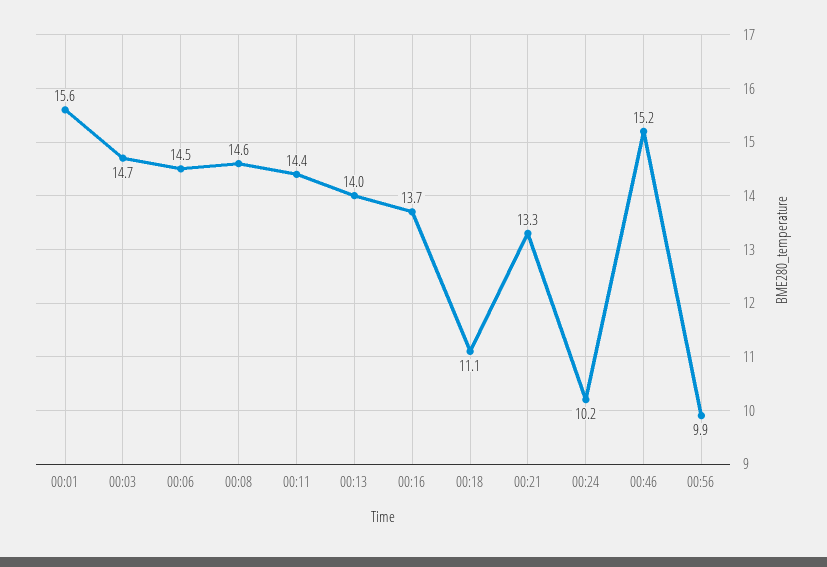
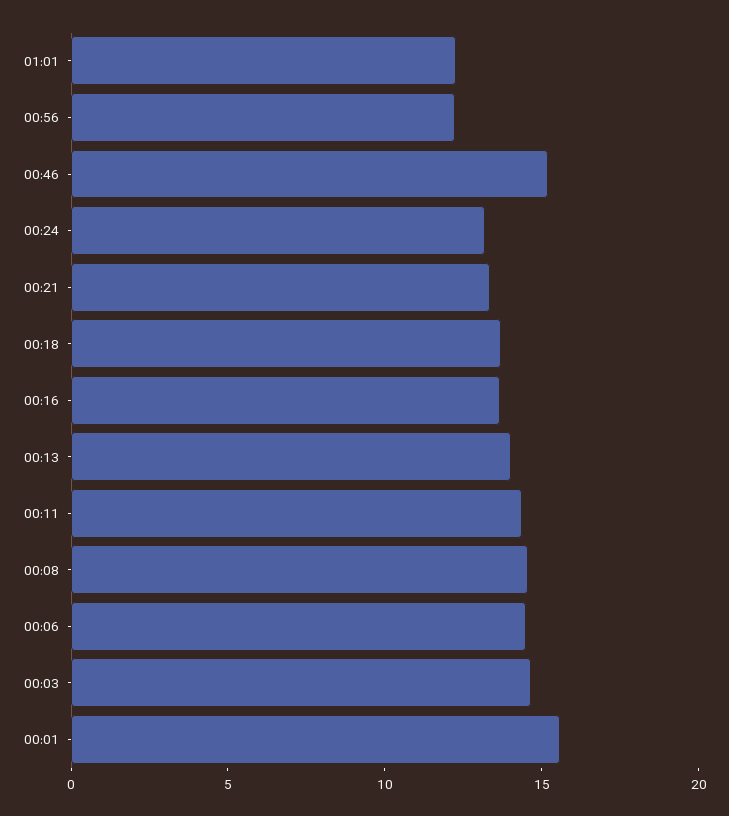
00:18: 11.1 -> 14
00:24: 10.2 -> 13
00:56: 9.9 -> 12
01:01: none -> 12

